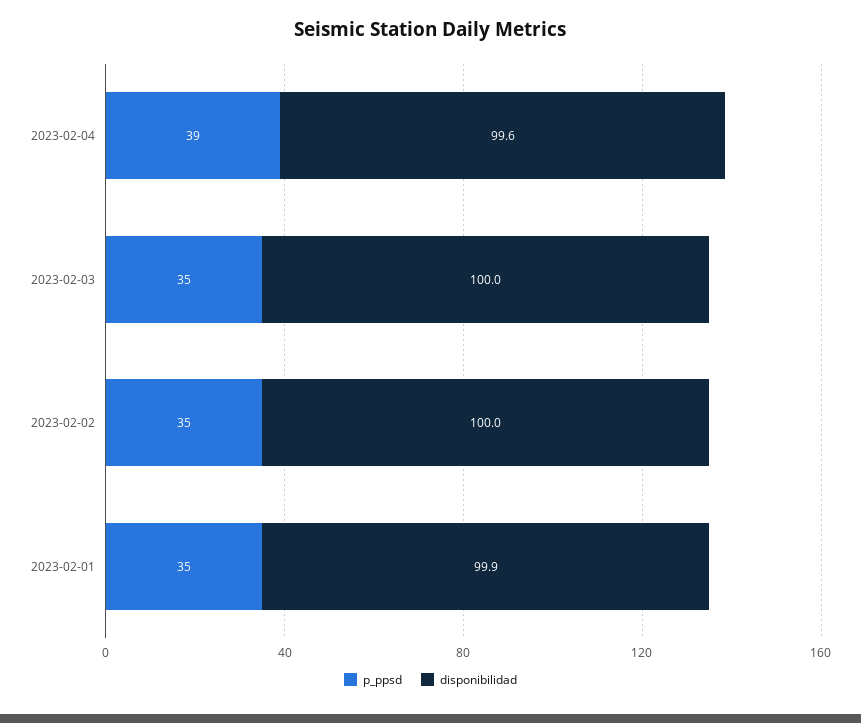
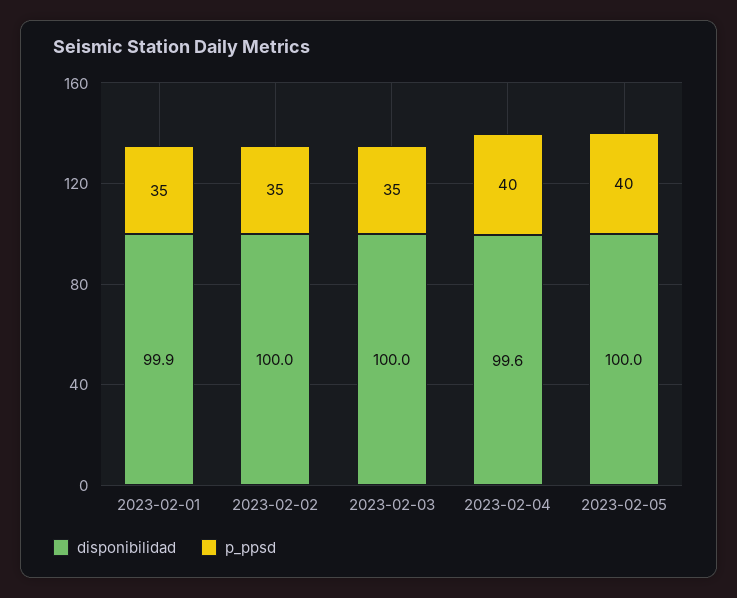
p_ppsd, 2023-02-04: 39 -> 40
disponibilidad, 2023-02-05: none -> 100
p_ppsd, 2023-02-05: none -> 40

